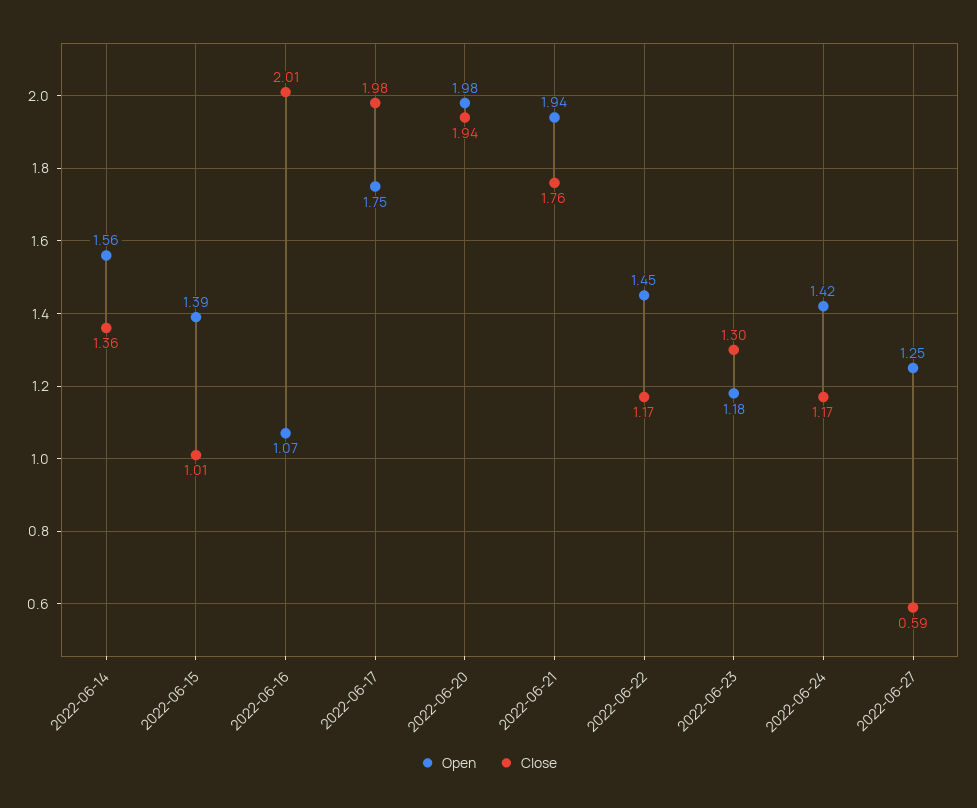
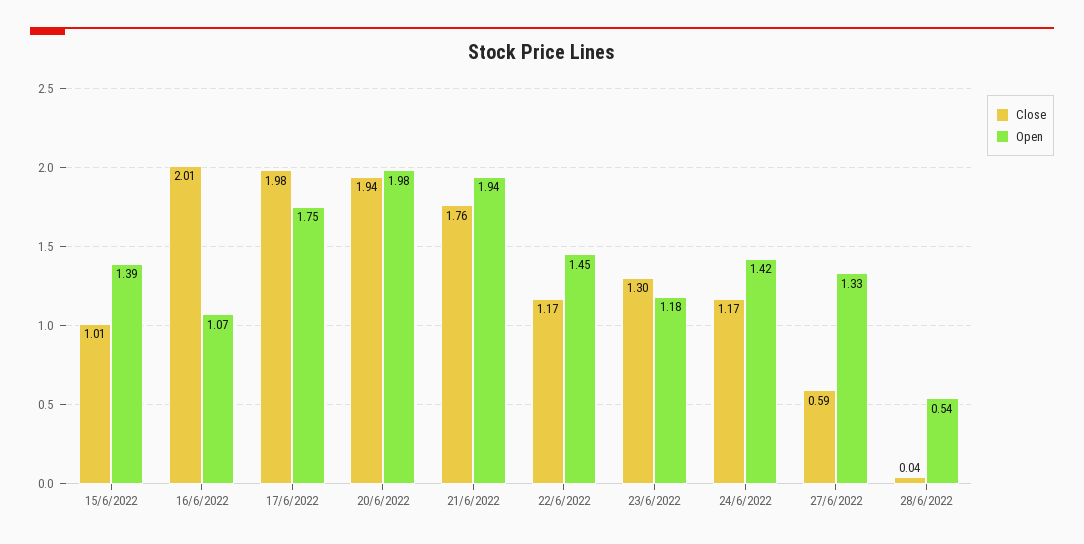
Open, 2022-06-14: 1.56 -> none
Close, 2022-06-14: 1.36 -> none
Open, 2022-06-27: 1.25 -> 1.33
Close, 28/6/2022: none -> 0.04
Open, 28/6/2022: none -> 0.54

